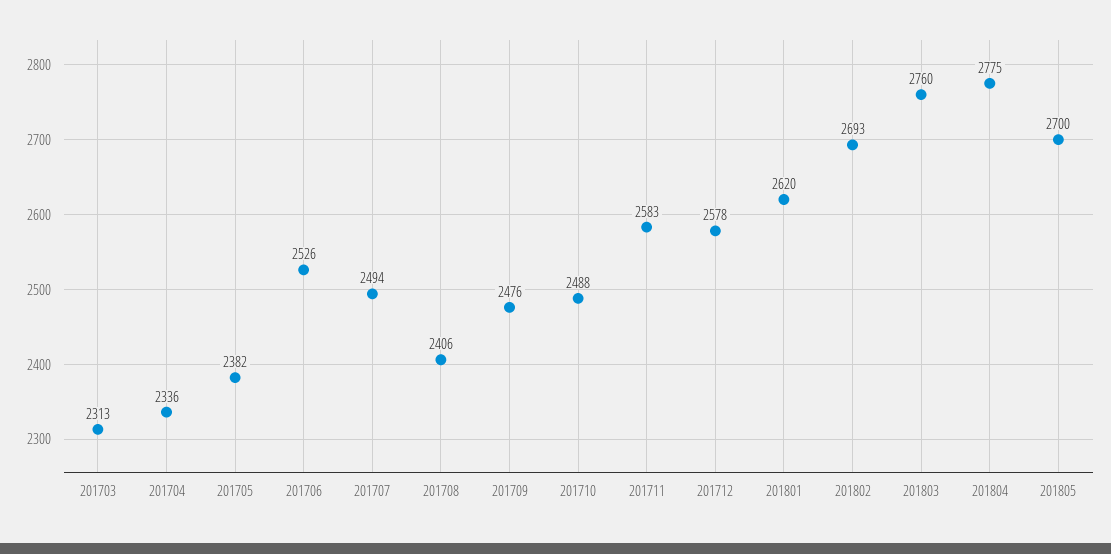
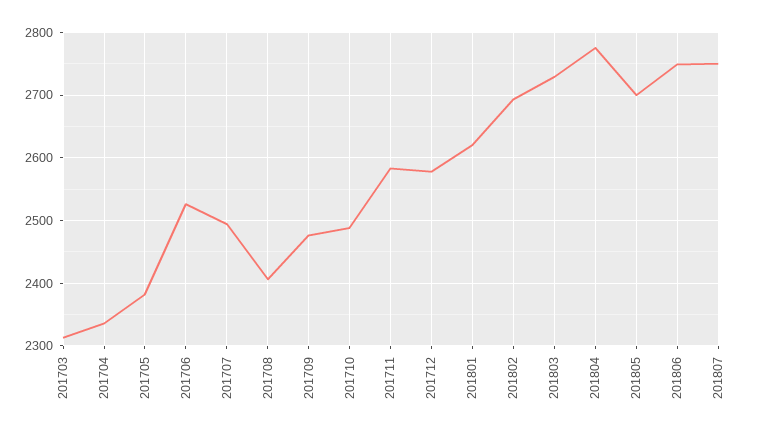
201803: 2760 -> 2730
201806: none -> 2750
201807: none -> 2750

